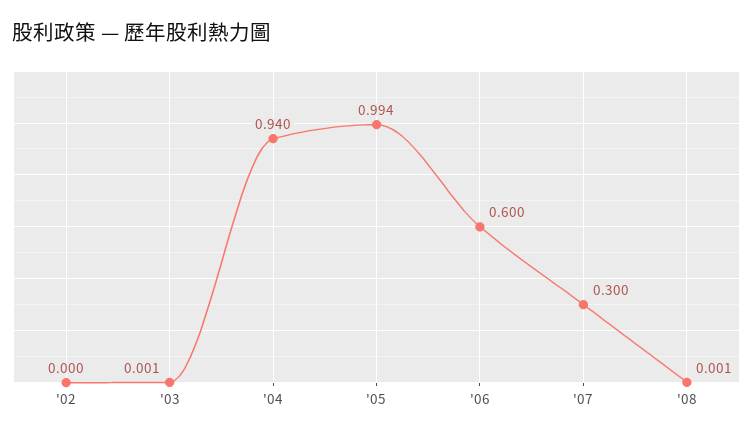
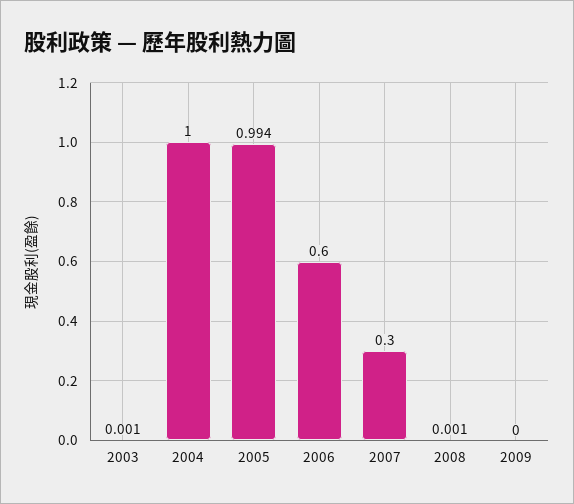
'02: 0 -> none
'04: 0.94 -> 1
2009: none -> 0

